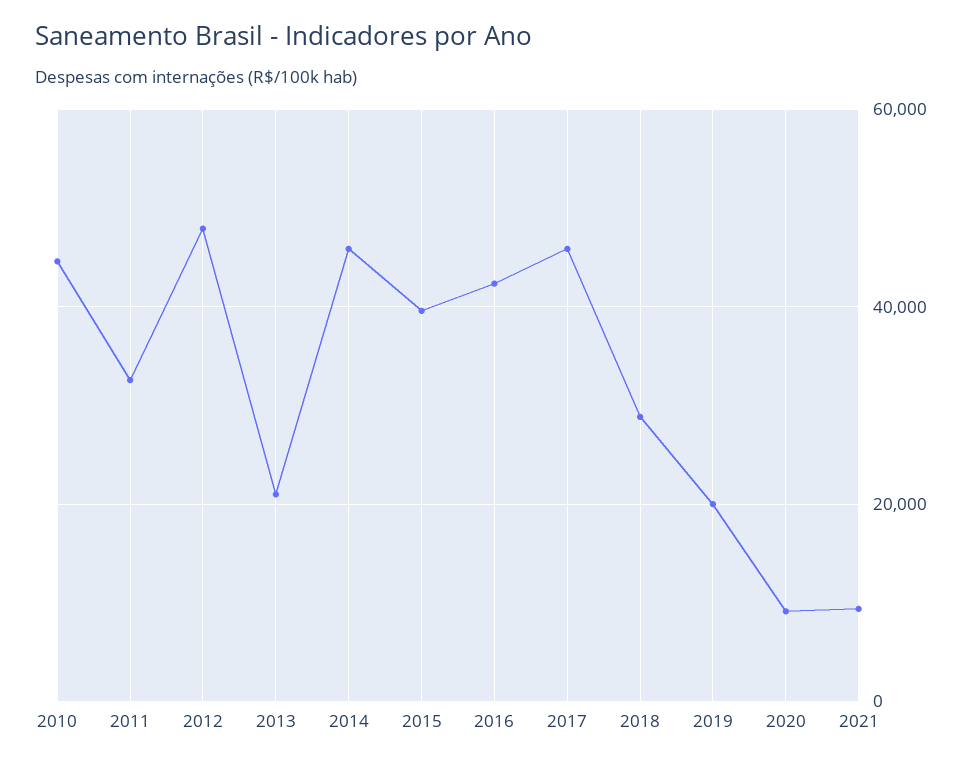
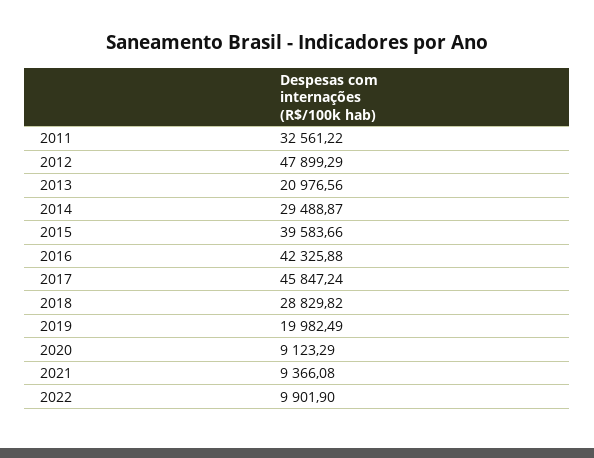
2010: 44000 -> none
2014: 46000 -> 29488.87
2022: none -> 9901.9

